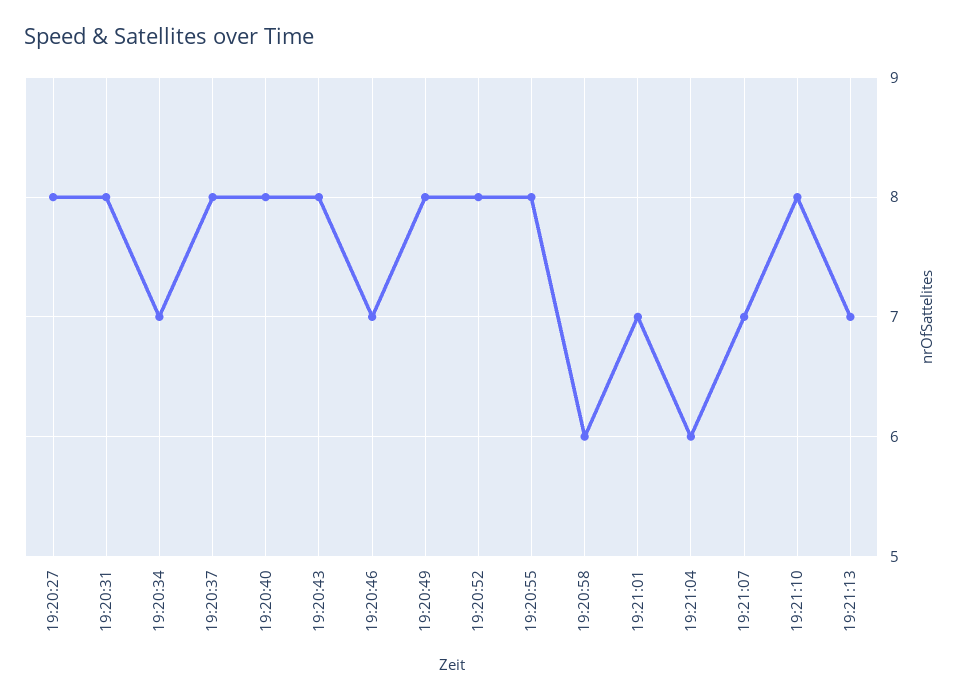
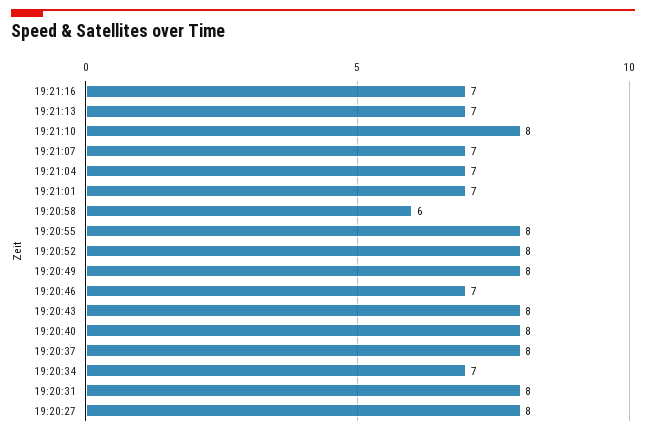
19:21:04: 6 -> 7
19:21:16: none -> 7

